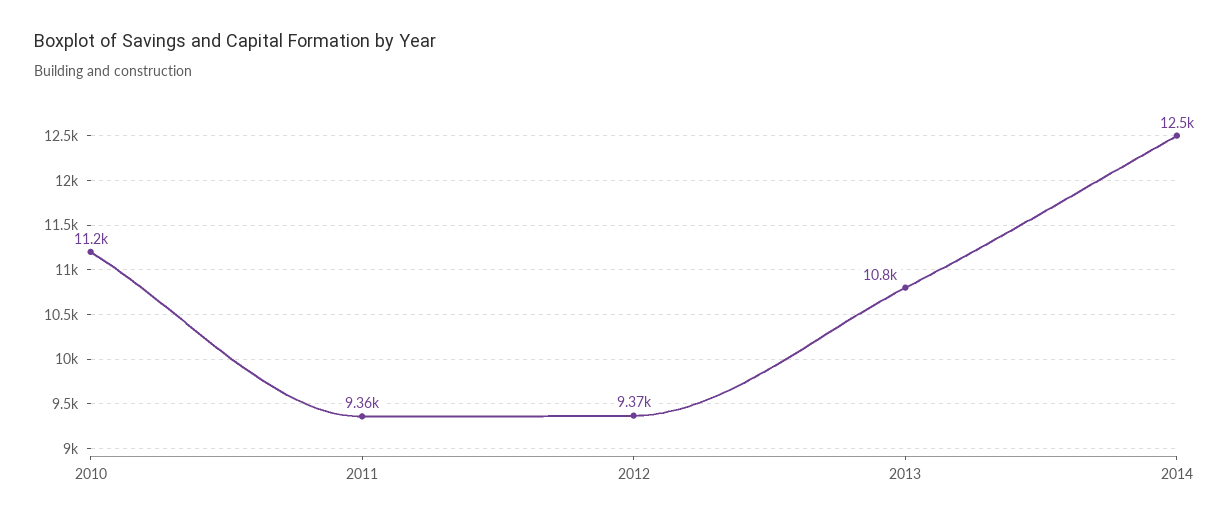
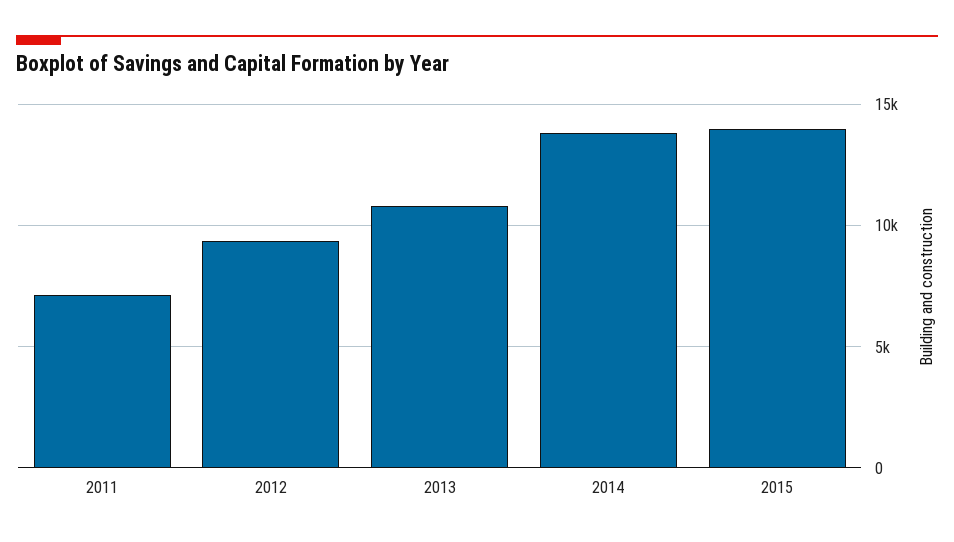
2010: 11200 -> none
2011: 9360 -> 7000
2014: 12500 -> 14000
2015: none -> 14000

